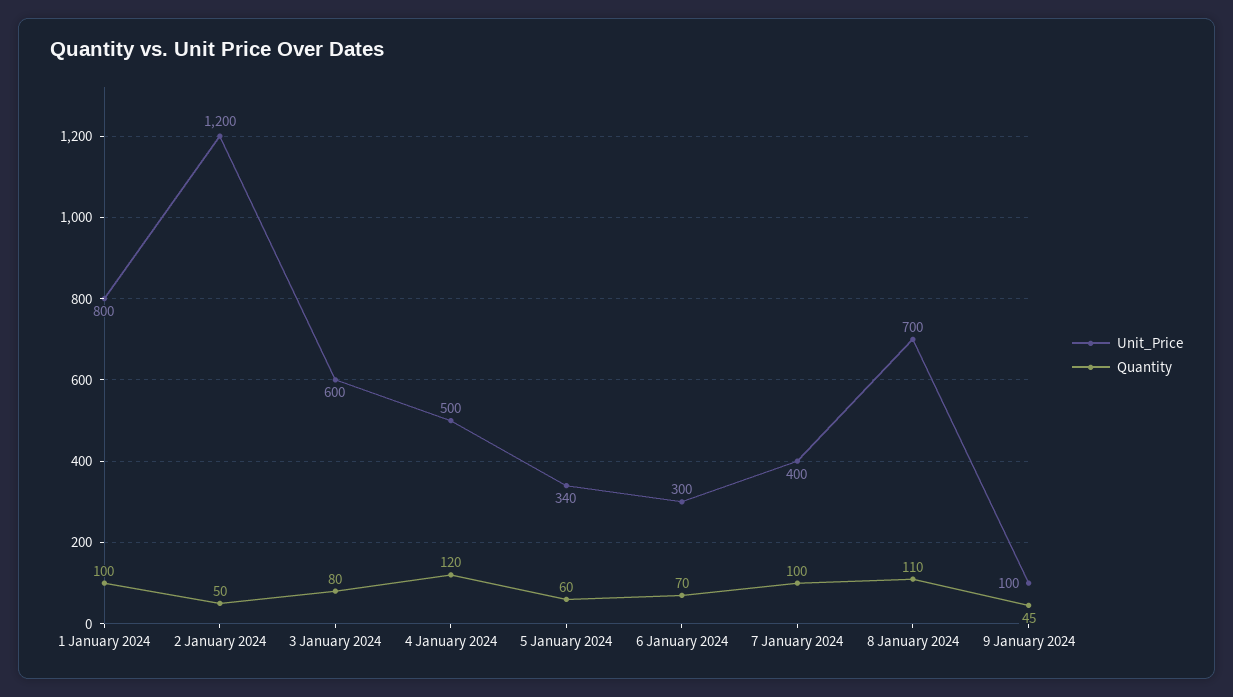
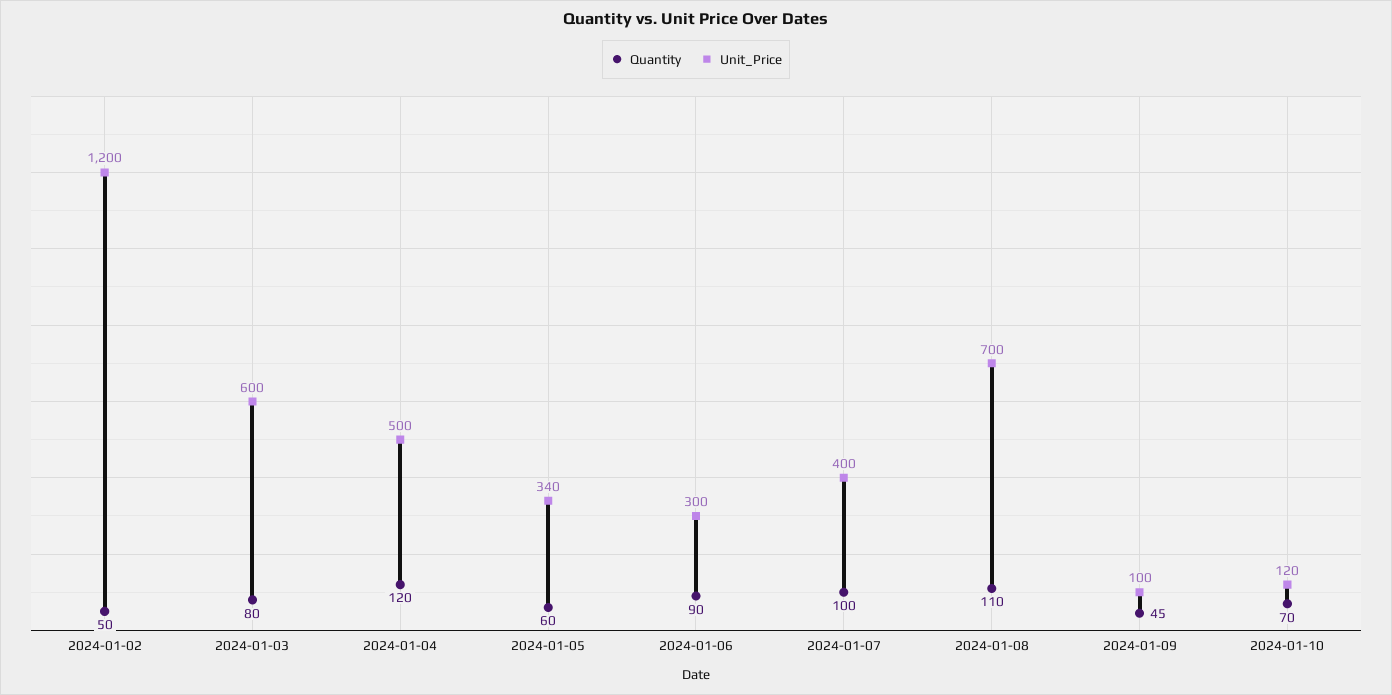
Unit_Price, 1 January 2024: 800 -> none
Quantity, 1 January 2024: 100 -> none
Quantity, 6 January 2024: 70 -> 90
Quantity, 2024-01-10: none -> 70
Unit_Price, 2024-01-10: none -> 120

